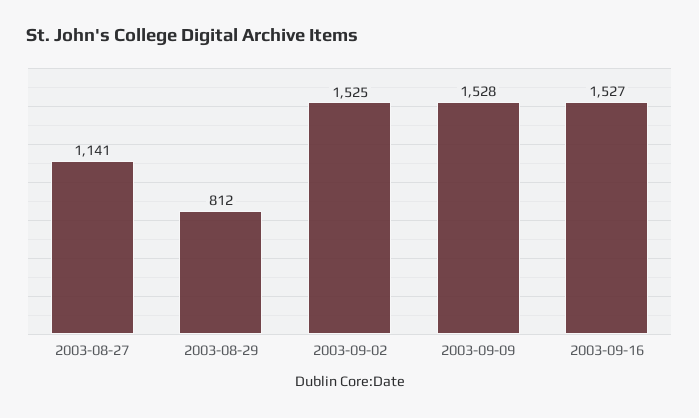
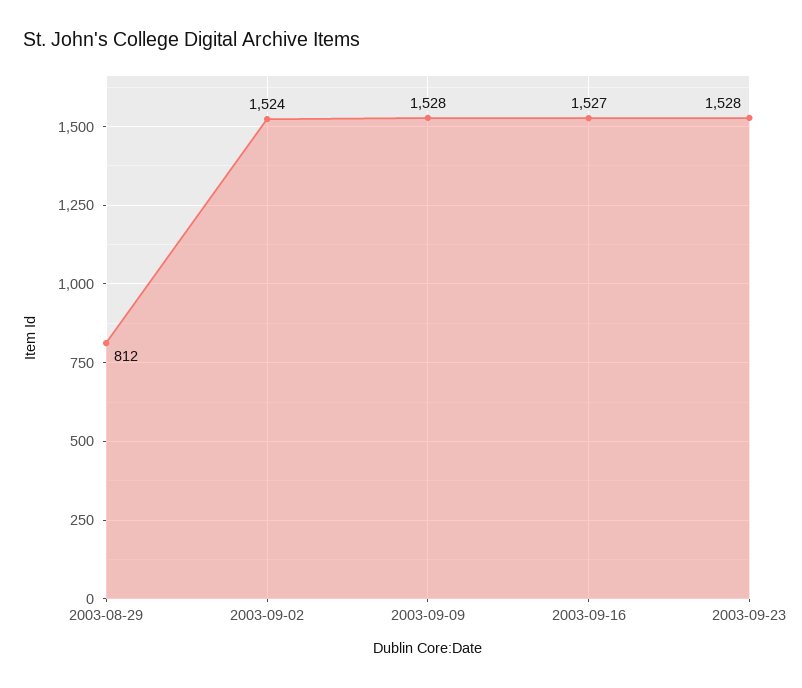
2003-08-27: 1141 -> none
2003-09-02: 1525 -> 1524
2003-09-23: none -> 1528

